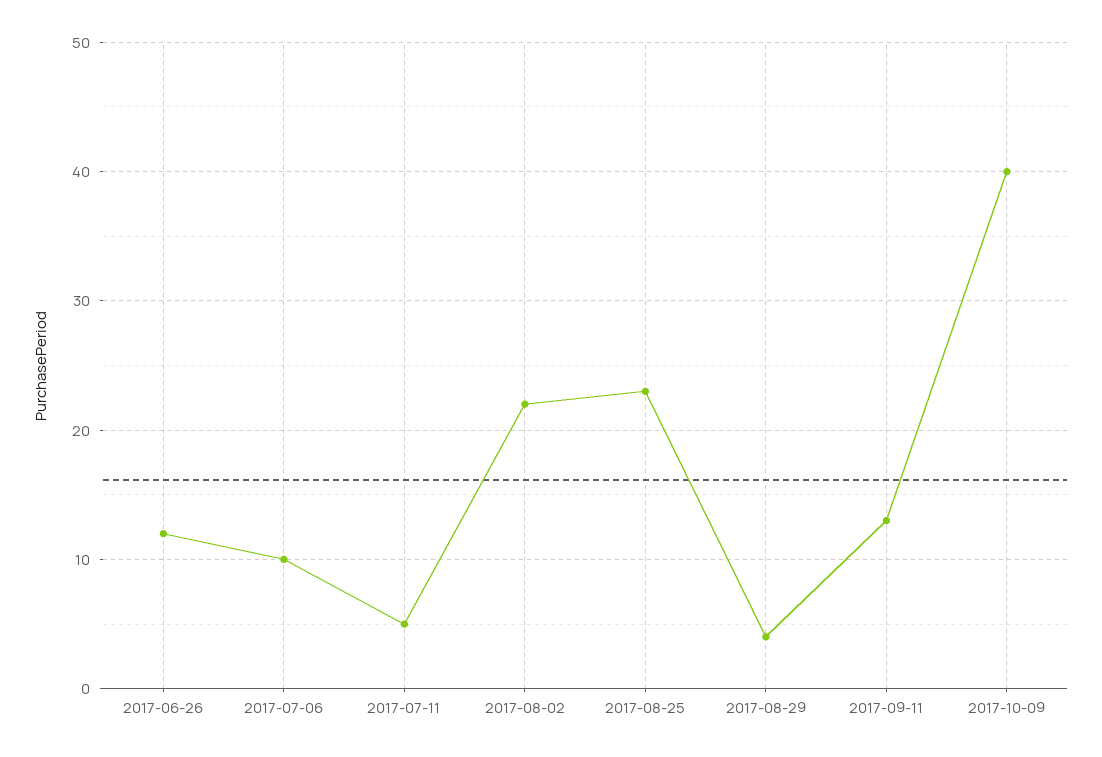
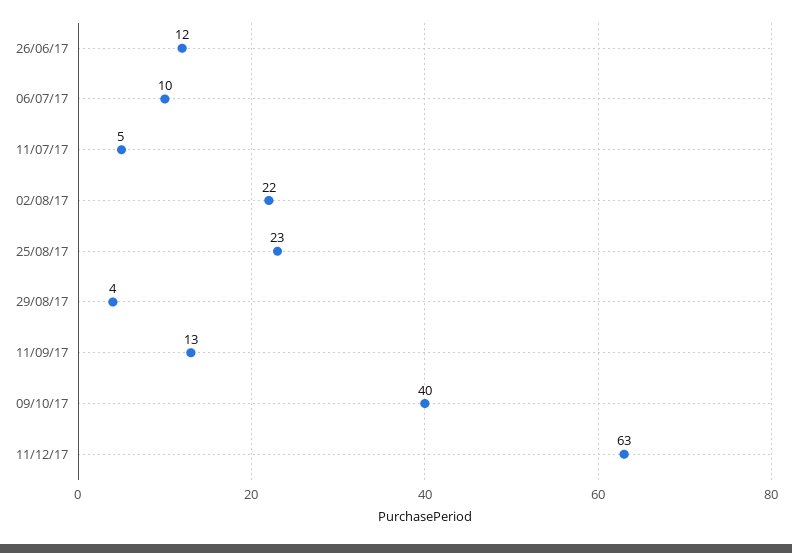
11/12/17: none -> 63

